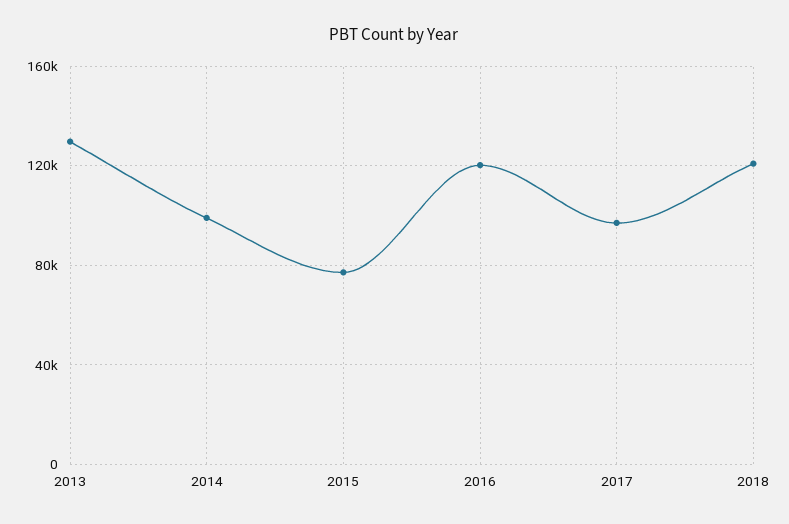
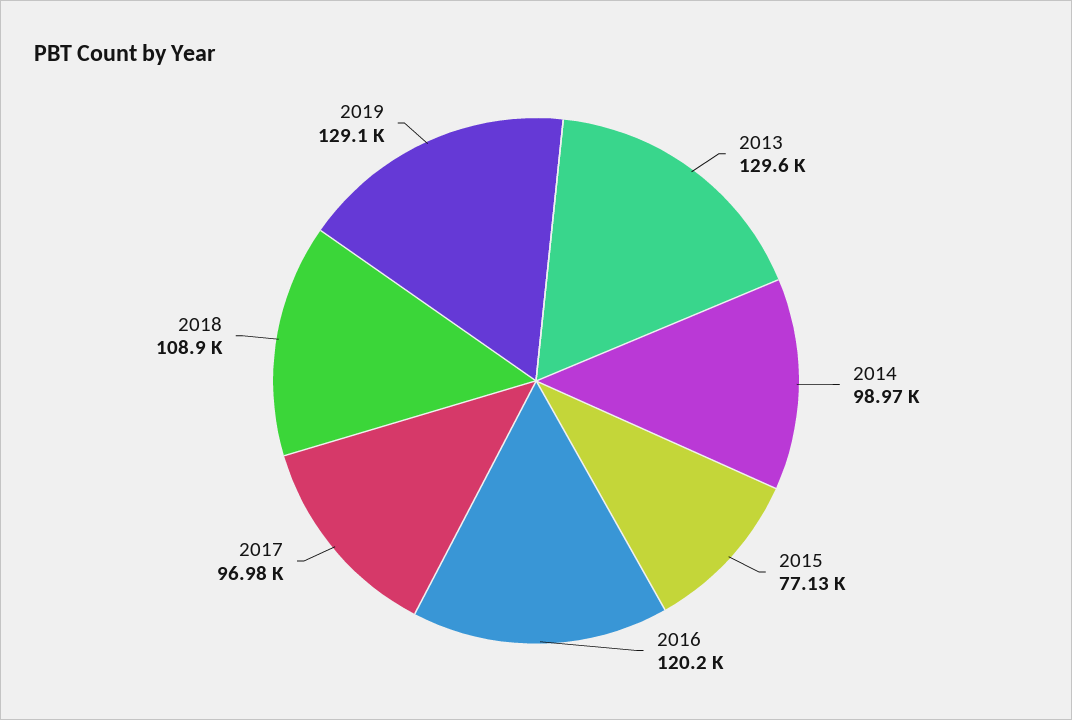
2018: 120000 -> 108900
2019: none -> 129100

